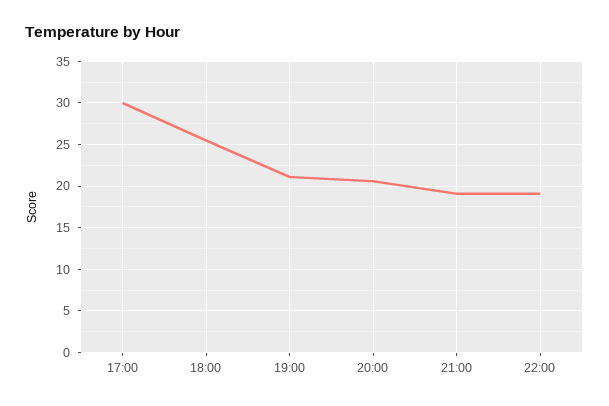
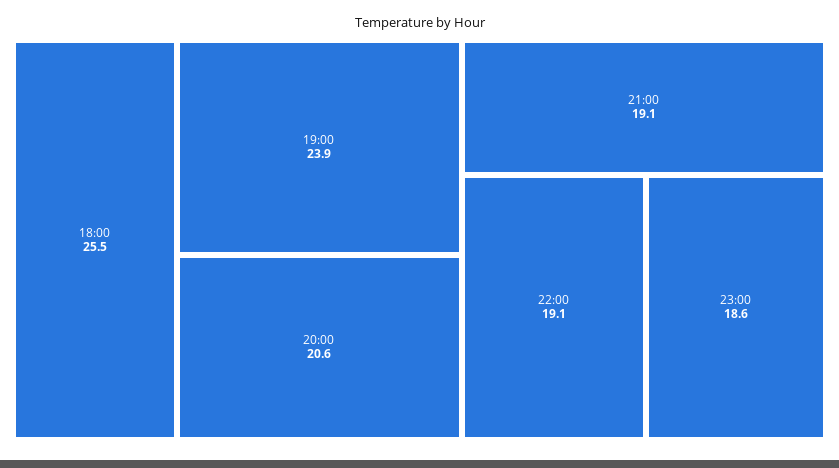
17:00: 30 -> none
19:00: 21 -> 23.9
23:00: none -> 18.6

